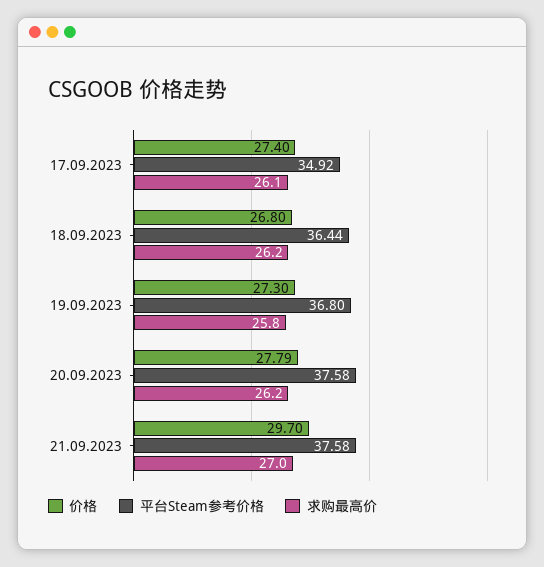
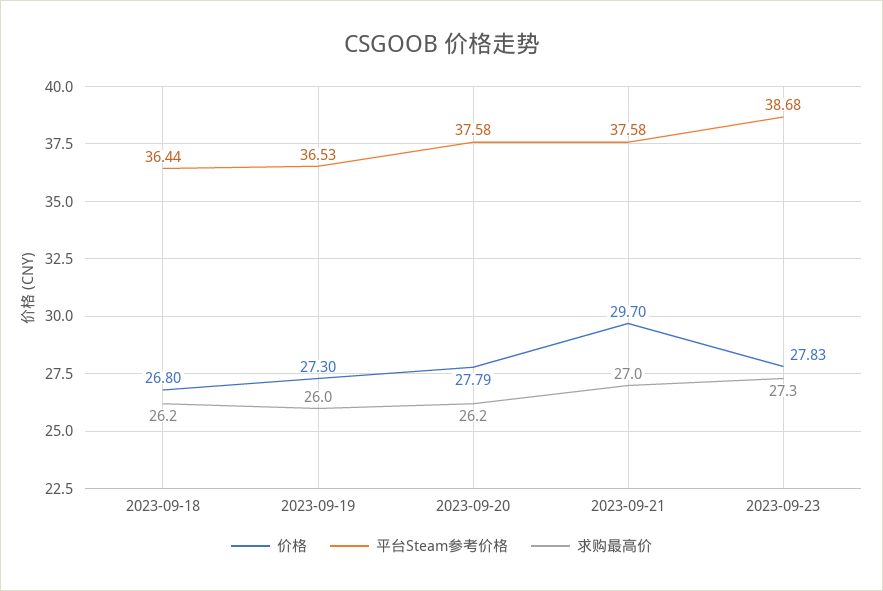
价格, 17.09.2023: 27.4 -> none
平台Steam参考价格, 17.09.2023: 34.92 -> none
求购最高价, 17.09.2023: 26.1 -> none
平台Steam参考价格, 19.09.2023: 36.8 -> 36.53
求购最高价, 19.09.2023: 25.8 -> 26
价格, 2023-09-23: none -> 27.83
平台Steam参考价格, 2023-09-23: none -> 38.68
求购最高价, 2023-09-23: none -> 27.3

